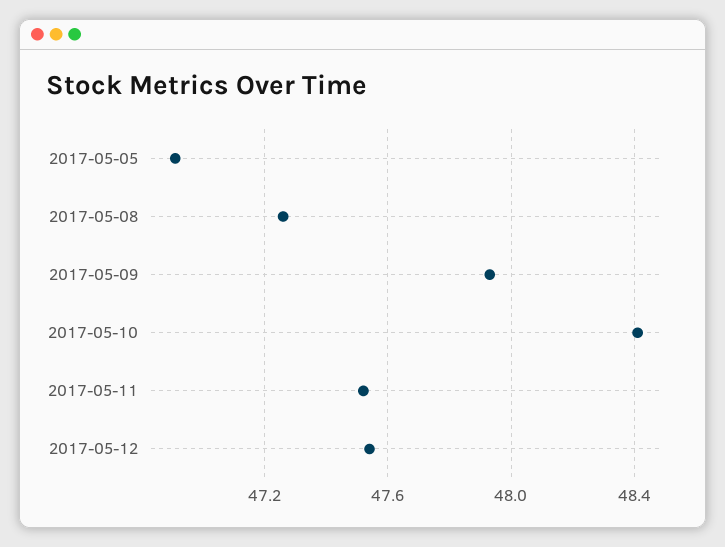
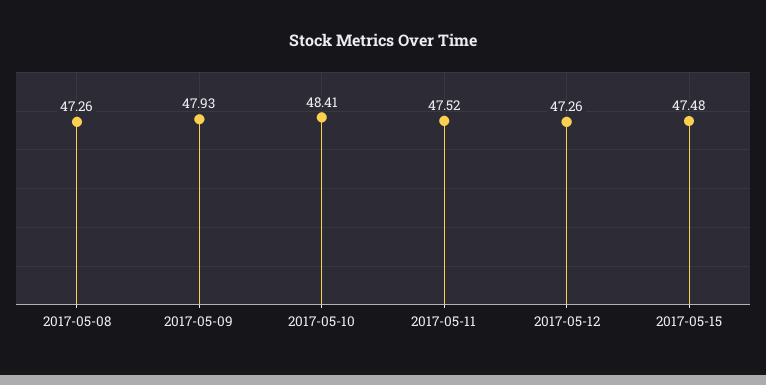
2017-05-05: 46.9 -> none
2017-05-12: 47.55 -> 47.26
2017-05-15: none -> 47.48

